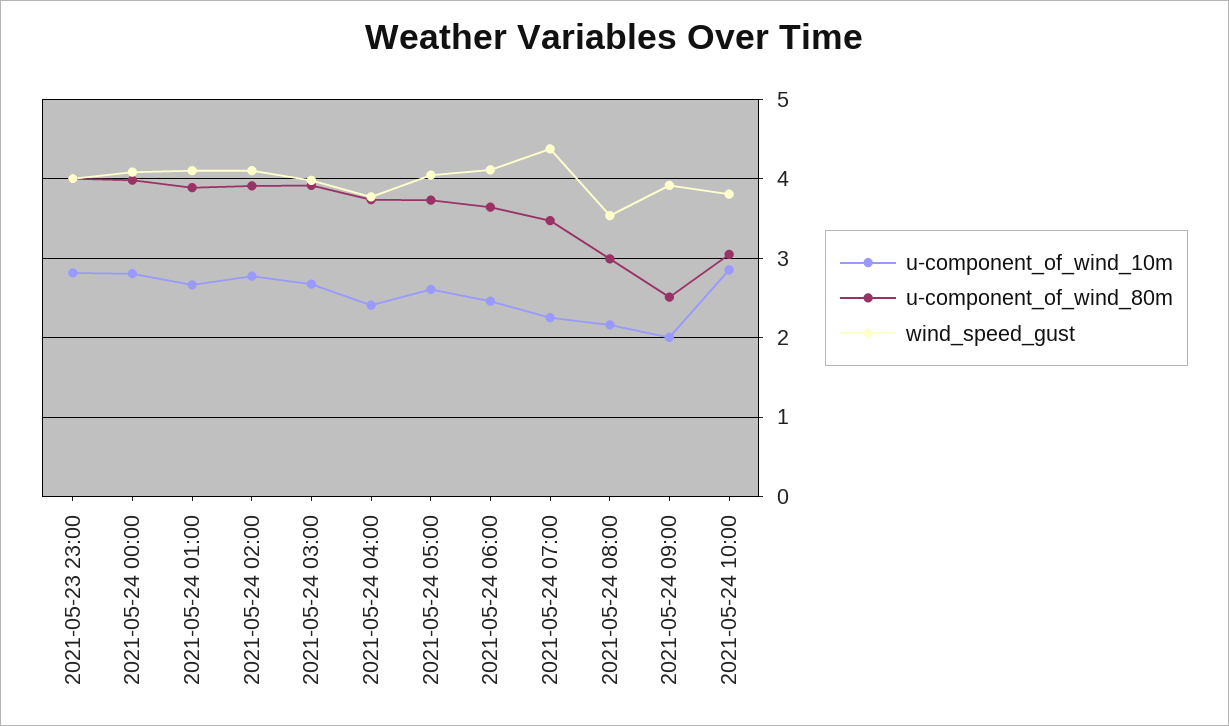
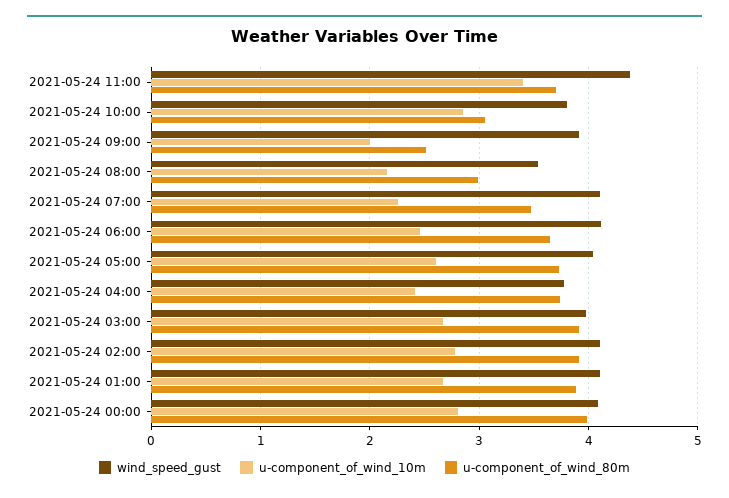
u-component_of_wind_10m, 2021-05-23 23:00: 2.8 -> none
u-component_of_wind_80m, 2021-05-23 23:00: 4 -> none
wind_speed_gust, 2021-05-23 23:00: 4 -> none
wind_speed_gust, 2021-05-24 07:00: 4.4 -> 4.1
wind_speed_gust, 2021-05-24 11:00: none -> 4.4
u-component_of_wind_10m, 2021-05-24 11:00: none -> 3.4
u-component_of_wind_80m, 2021-05-24 11:00: none -> 3.7

